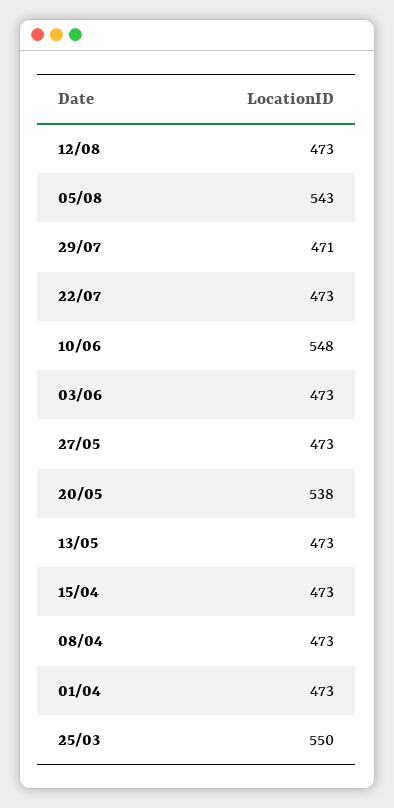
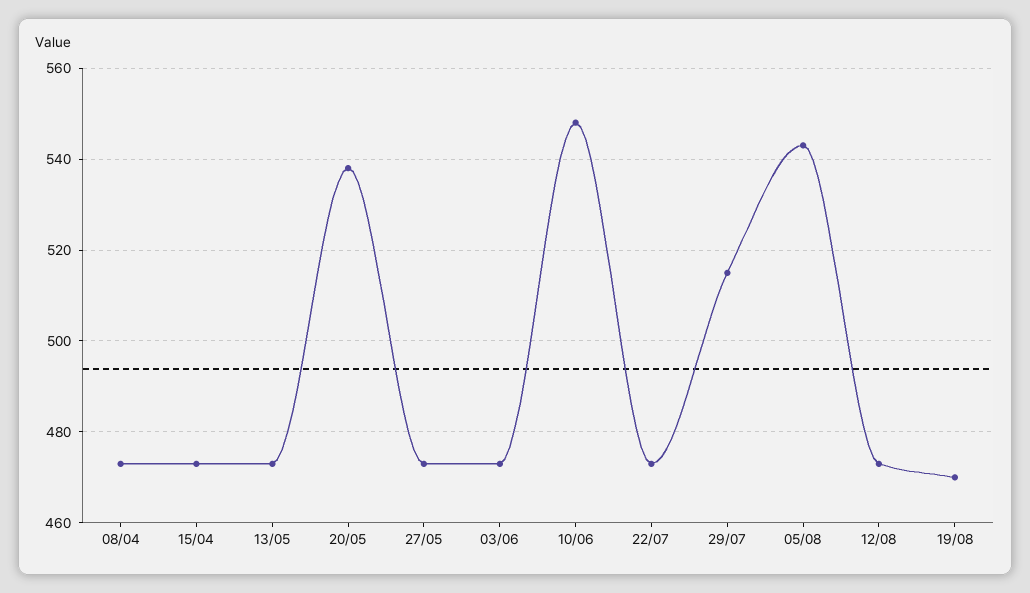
29/07: 471 -> 515
01/04: 473 -> none
25/03: 550 -> none
19/08: none -> 470

